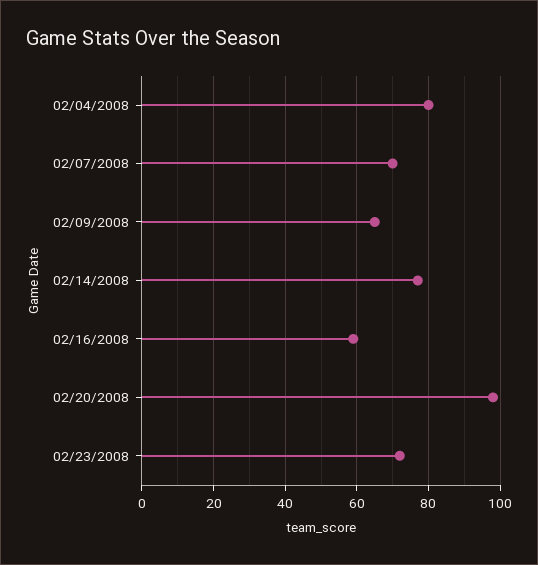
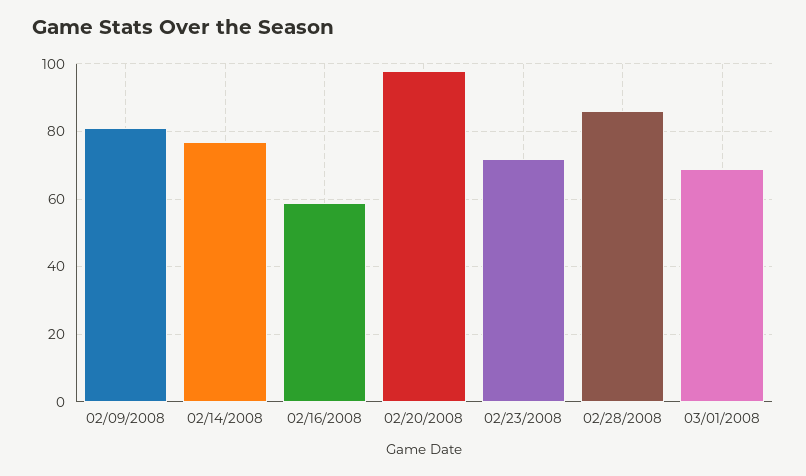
02/04/2008: 80 -> none
02/07/2008: 70 -> none
02/09/2008: 65 -> 80
02/28/2008: none -> 85
03/01/2008: none -> 70

